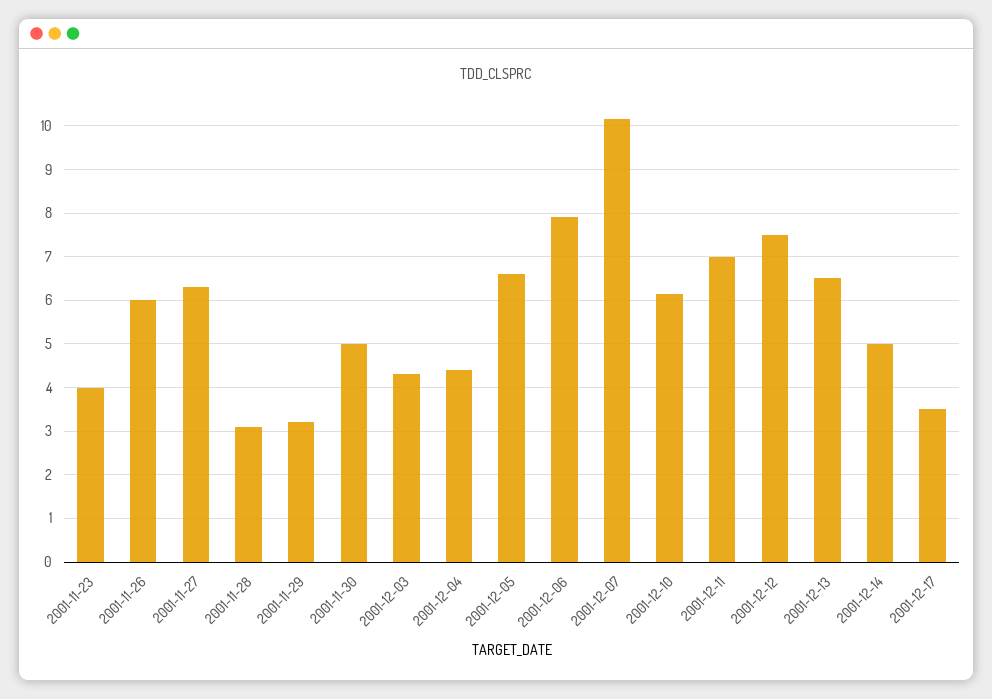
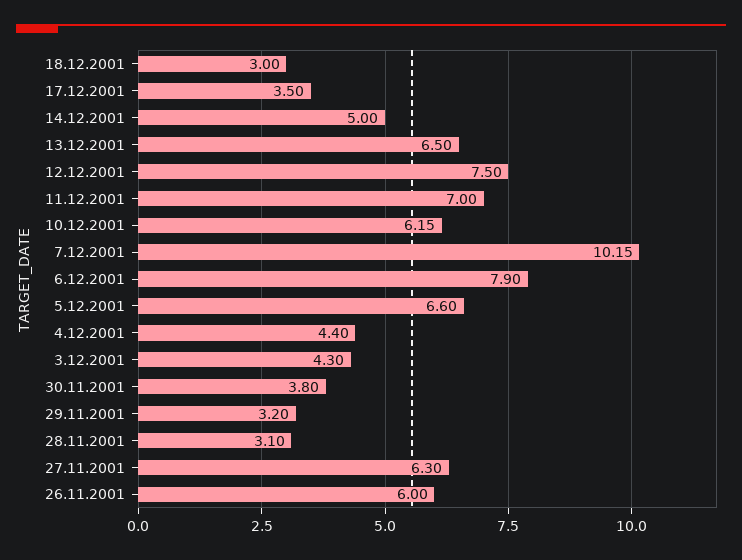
2001-11-23: 4 -> none
2001-11-30: 5 -> 3.8
18.12.2001: none -> 3

